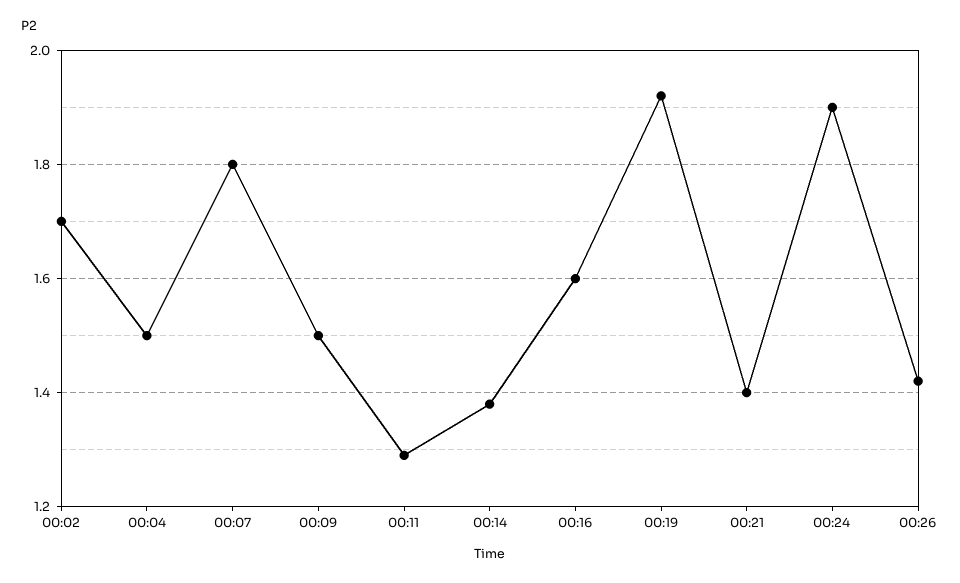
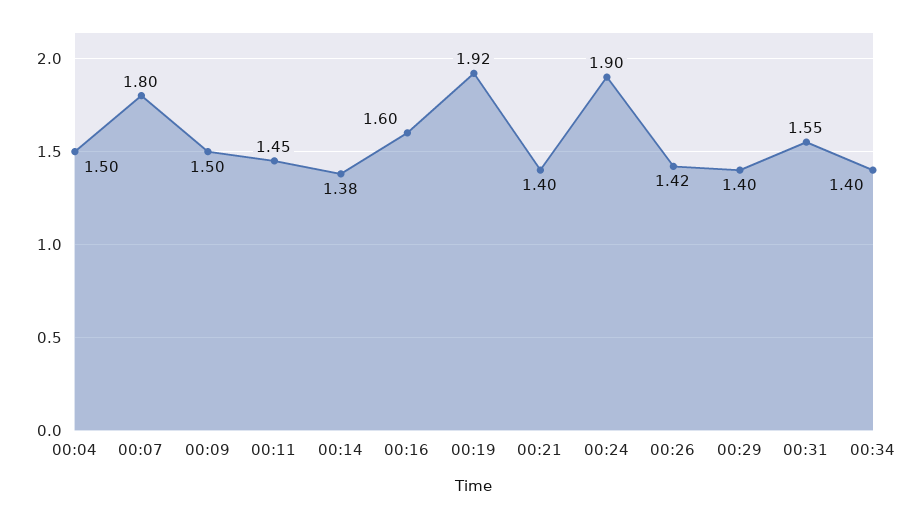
00:02: 1.7 -> none
00:11: 1.3 -> 1.45
00:29: none -> 1.4
00:31: none -> 1.55
00:34: none -> 1.4

